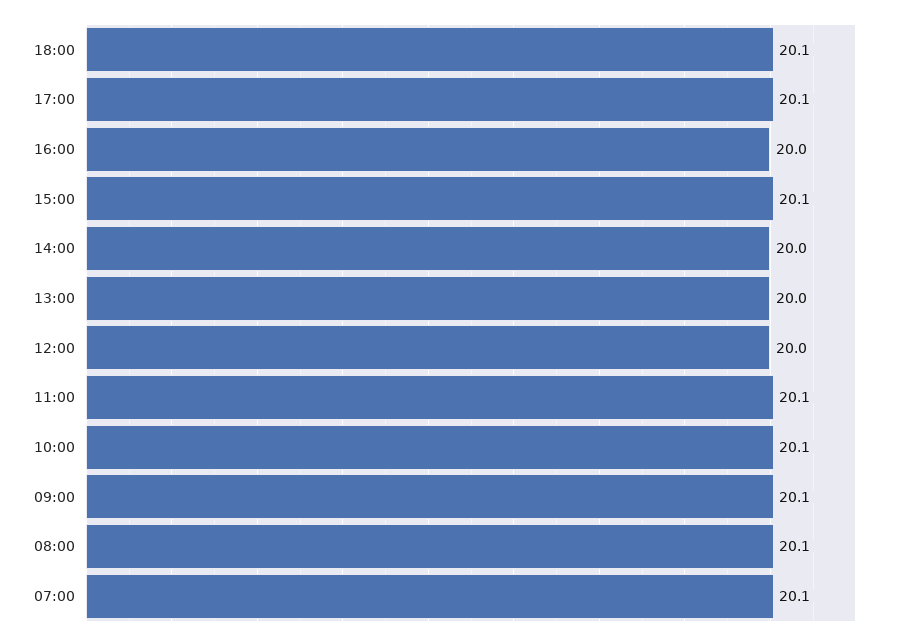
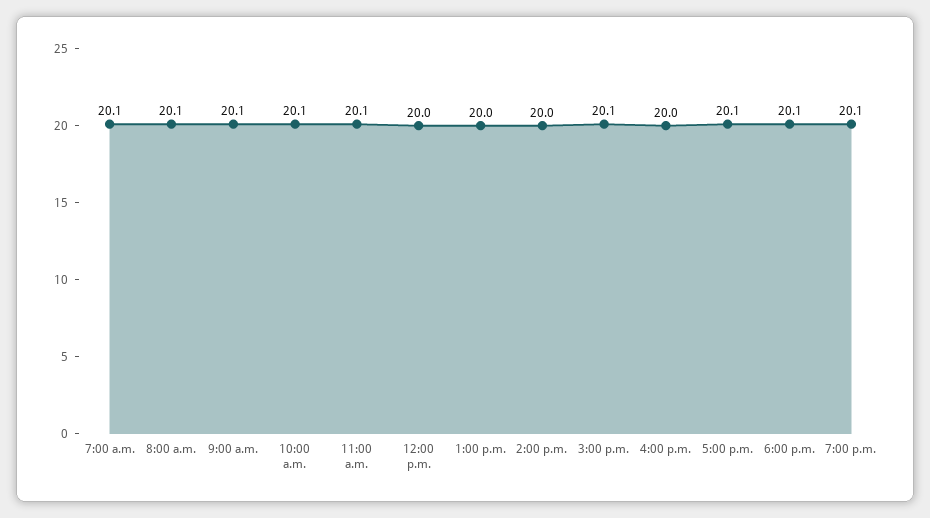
7:00 p.m.: none -> 20.1

